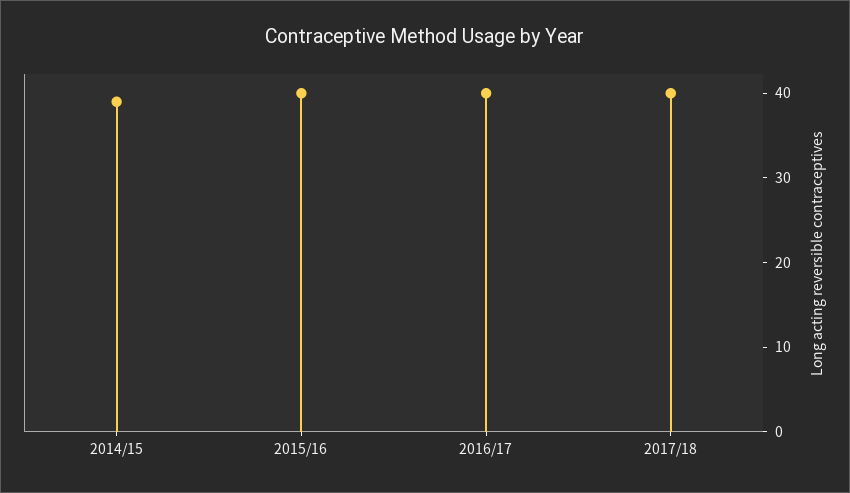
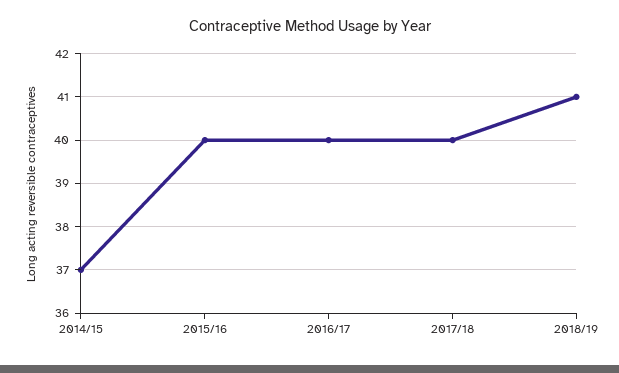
2014/15: 39 -> 37
2018/19: none -> 41

